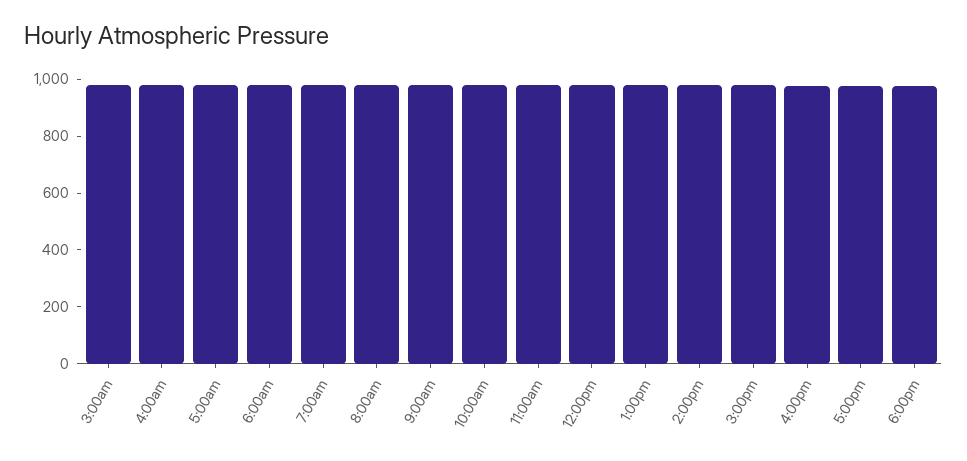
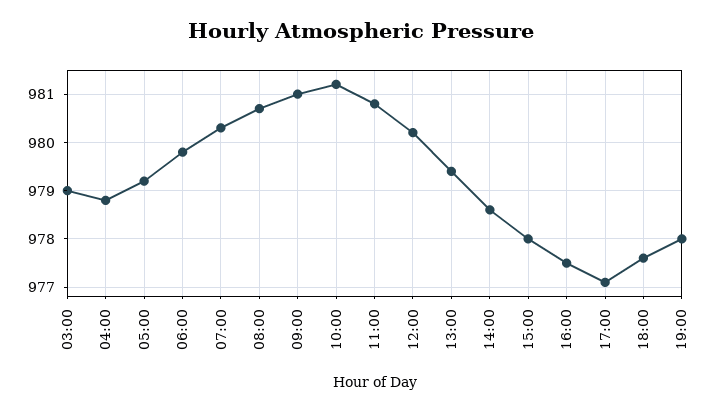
19:00: none -> 978

